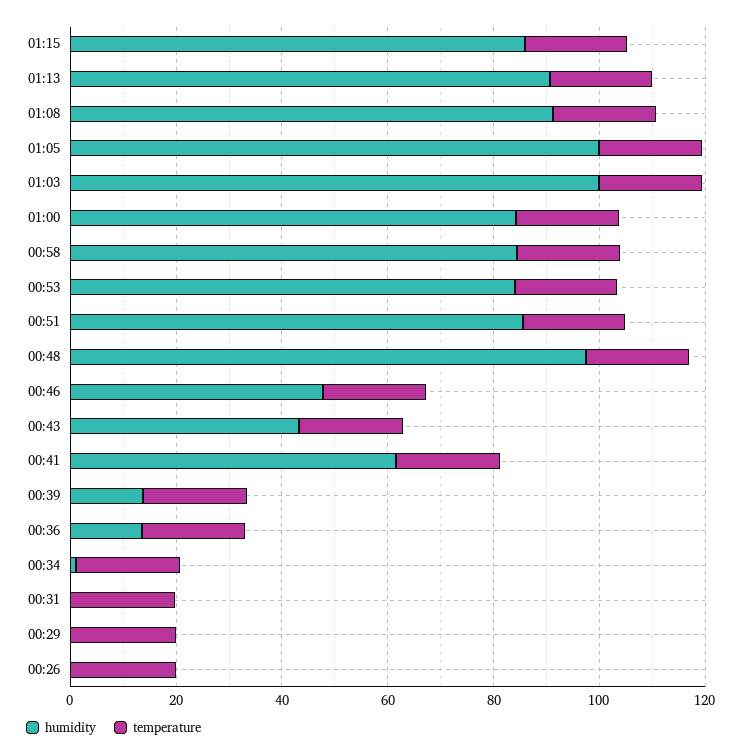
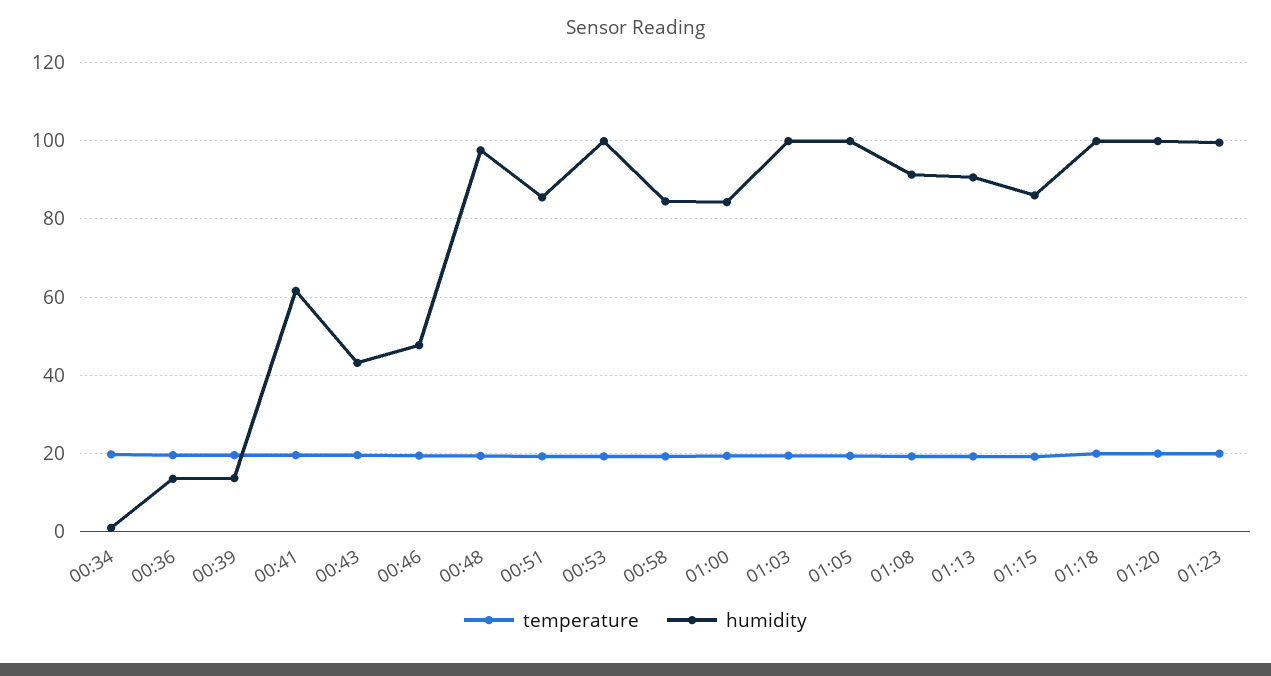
humidity, 00:53: 85 -> 100
humidity, 00:31: 0 -> none
temperature, 00:31: 20 -> none
humidity, 00:29: 0 -> none
temperature, 00:29: 20 -> none
humidity, 00:26: 0 -> none
temperature, 00:26: 20 -> none
temperature, 01:18: none -> 20
humidity, 01:18: none -> 100
temperature, 01:20: none -> 20
humidity, 01:20: none -> 100
temperature, 01:23: none -> 20
humidity, 01:23: none -> 100

